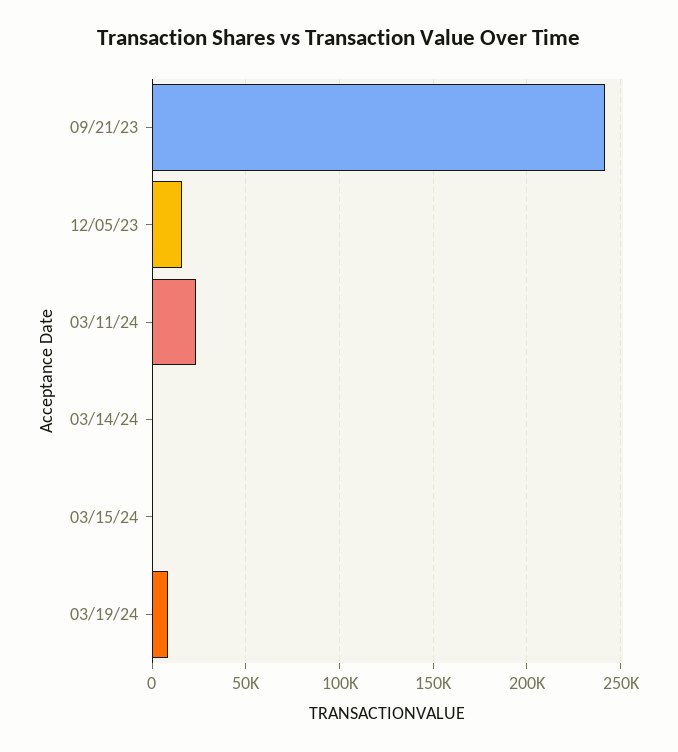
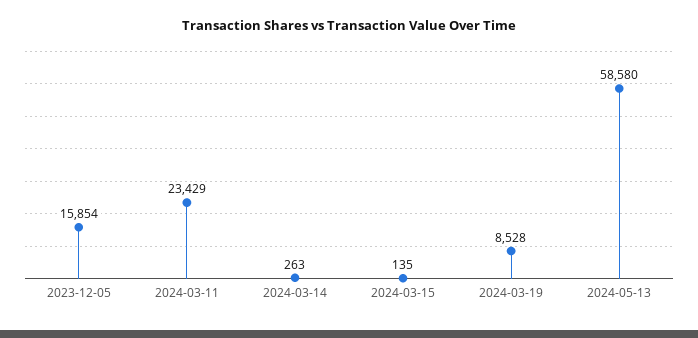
09/21/23: 240000 -> none
2024-05-13: none -> 58580

